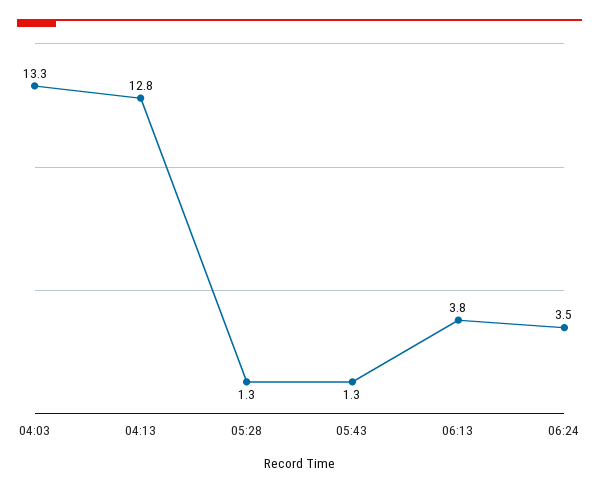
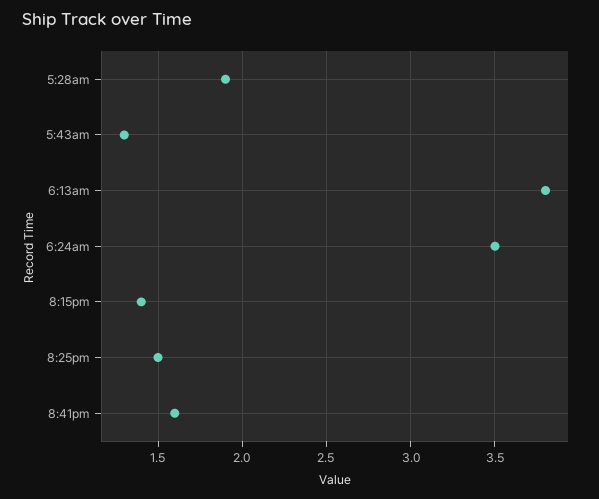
04:03: 13.3 -> none
04:13: 12.8 -> none
05:28: 1.3 -> 1.9
8:15pm: none -> 1.4
8:25pm: none -> 1.5
8:41pm: none -> 1.6

